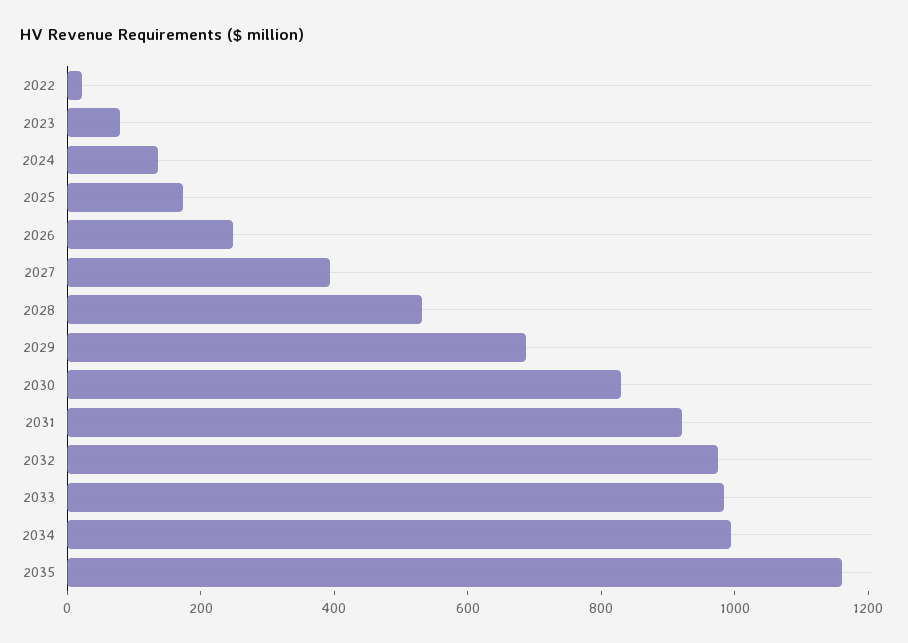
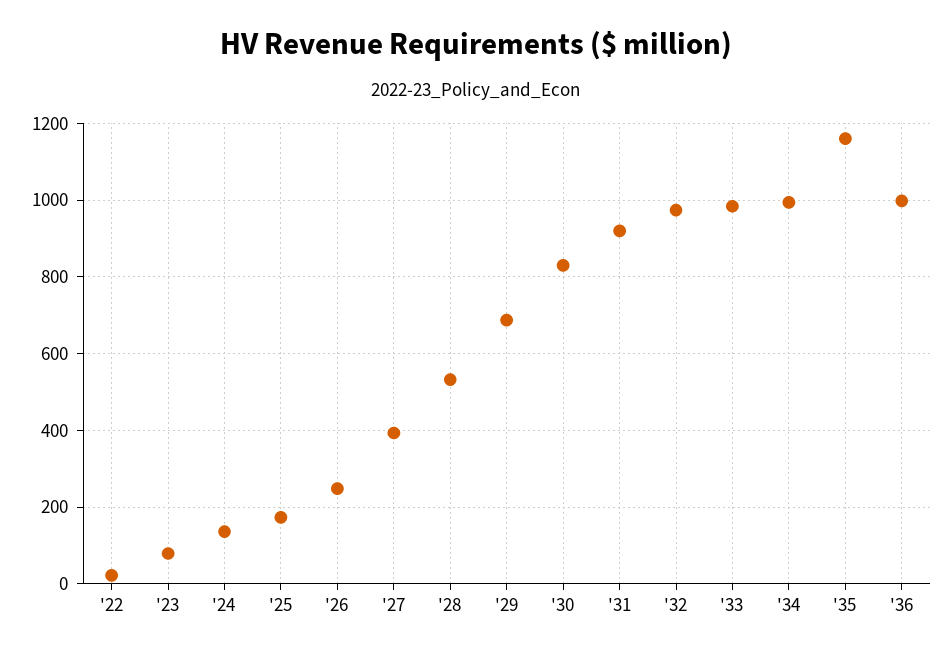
'36: none -> 1000

